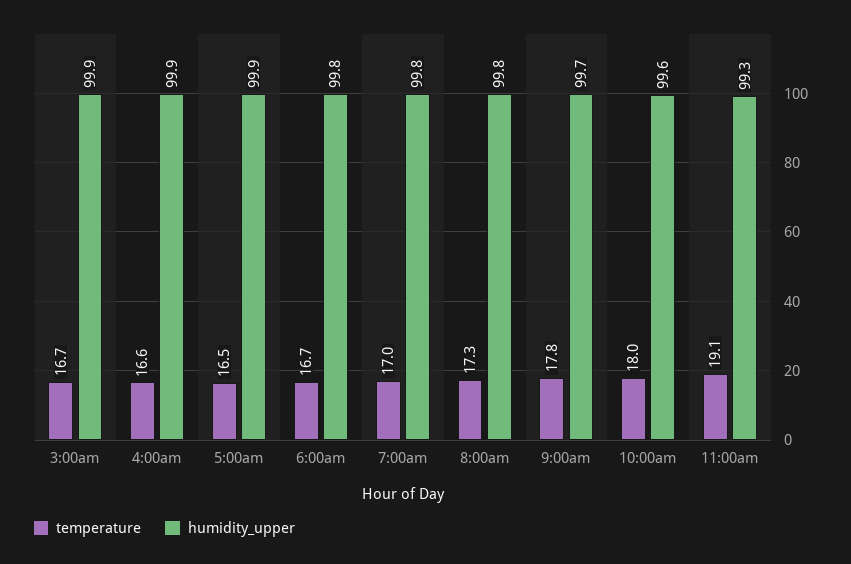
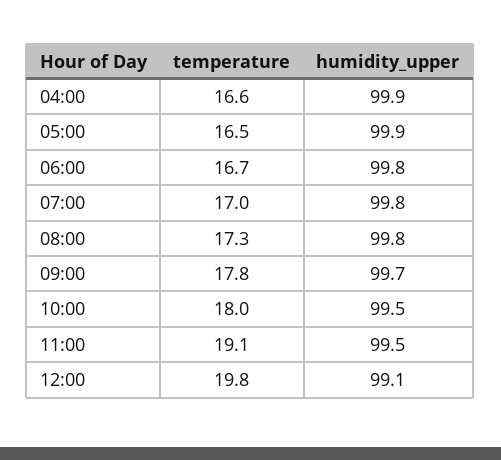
temperature, 3:00am: 16.7 -> none
humidity_upper, 3:00am: 99.9 -> none
humidity_upper, 10:00am: 99.6 -> 99.5
humidity_upper, 11:00am: 99.3 -> 99.5
temperature, 12:00: none -> 19.8
humidity_upper, 12:00: none -> 99.1

